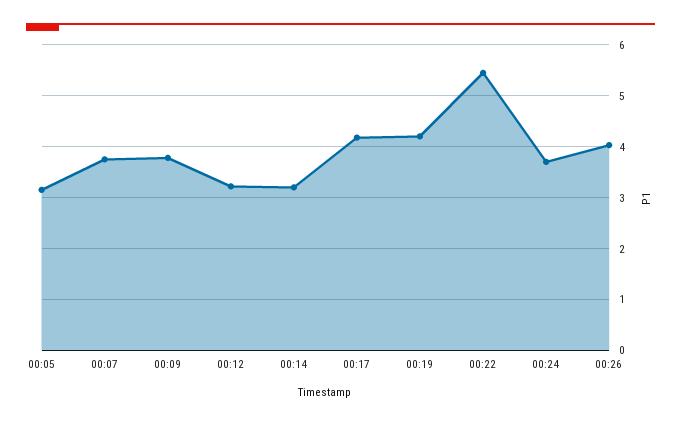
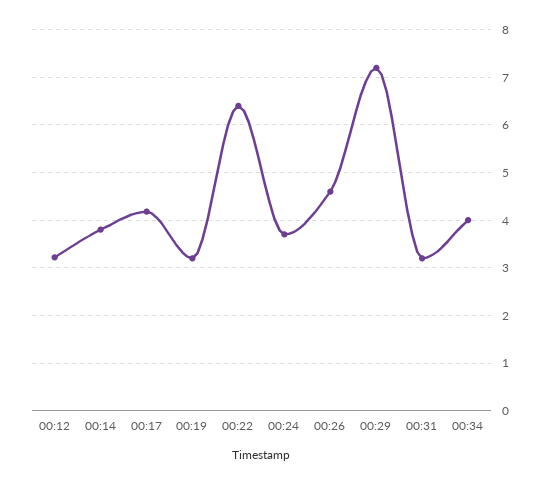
00:05: 3.2 -> none
00:07: 3.8 -> none
00:09: 3.8 -> none
00:14: 3.2 -> 3.8
00:19: 4.2 -> 3.2
00:22: 5.4 -> 6.4
00:26: 4 -> 4.6
00:29: none -> 7.2
00:31: none -> 3.2
00:34: none -> 4

